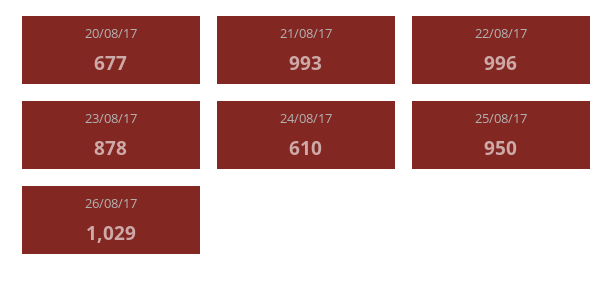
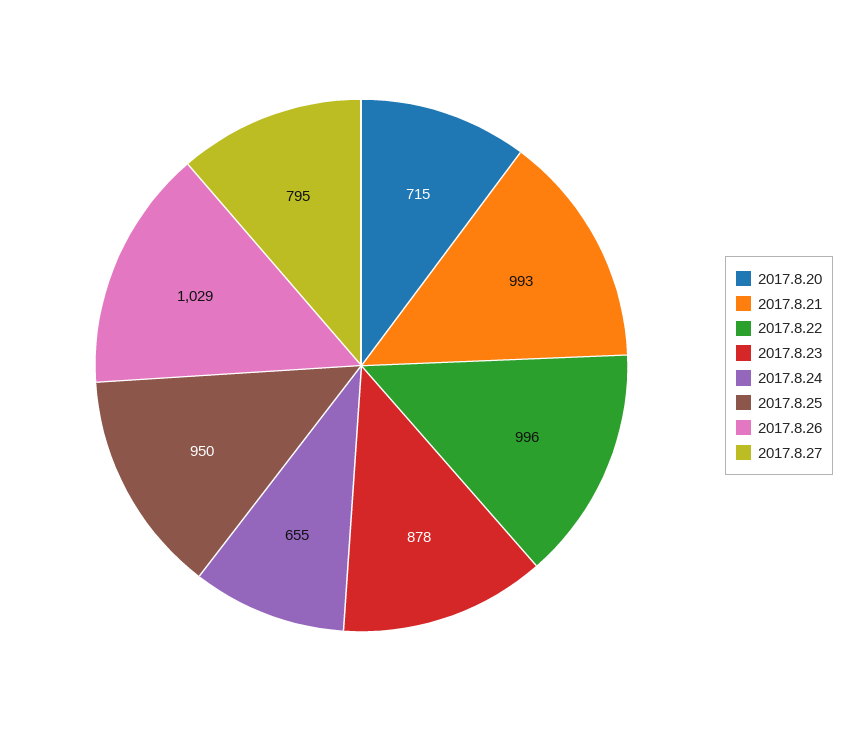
20/08/17: 677 -> 715
24/08/17: 610 -> 655
2017.8.27: none -> 795

